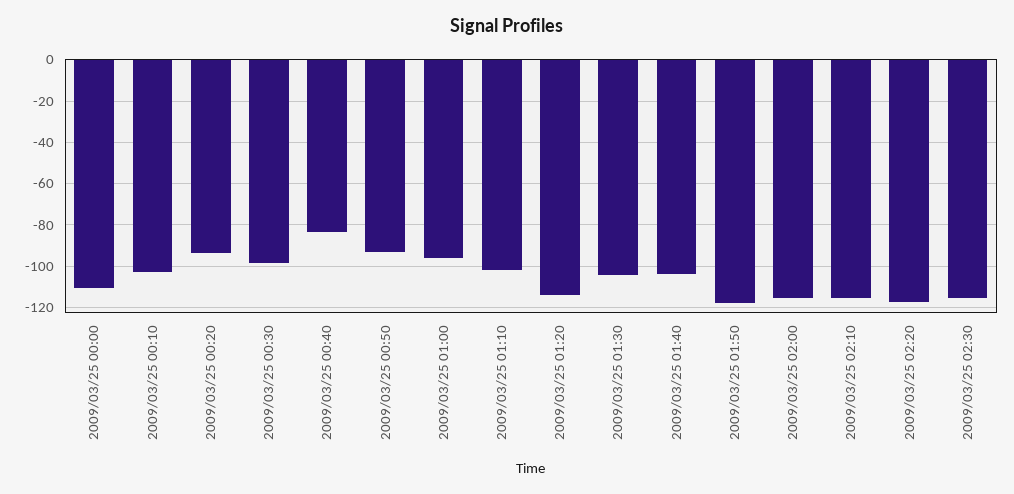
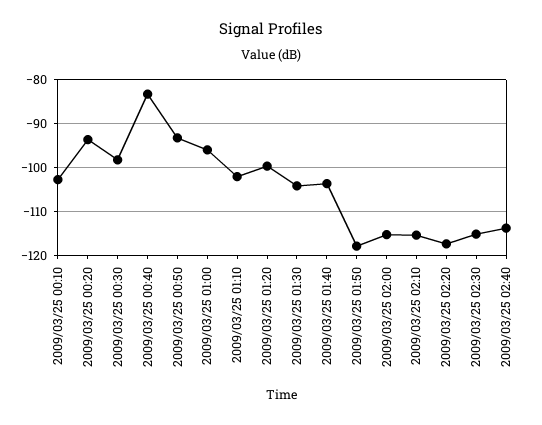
2009/03/25 00:00: -110 -> none
2009/03/25 01:20: -115 -> -100
2009/03/25 02:40: none -> -114

